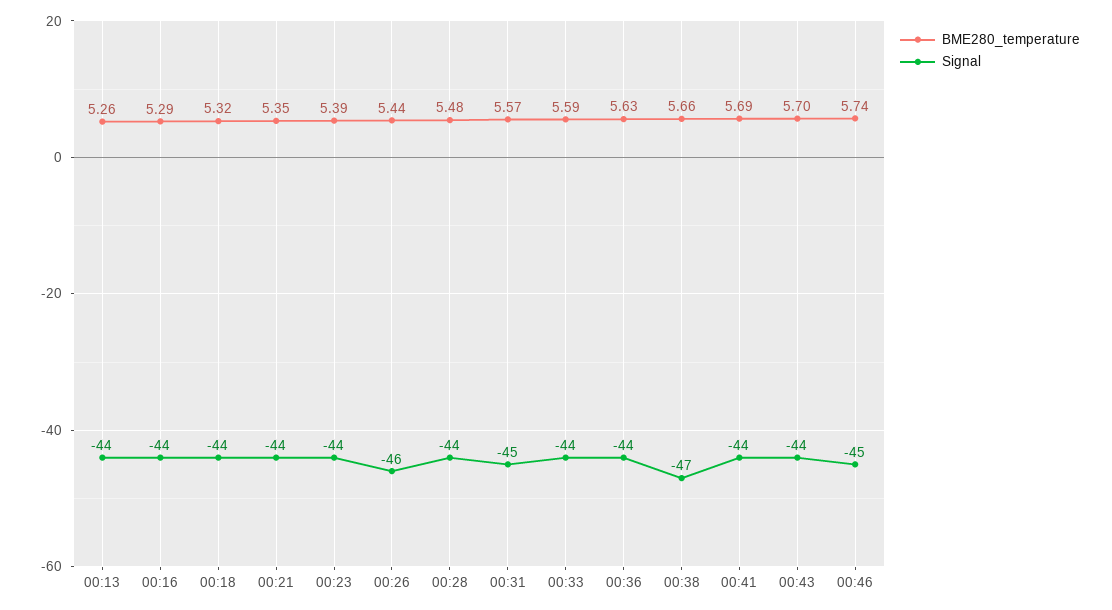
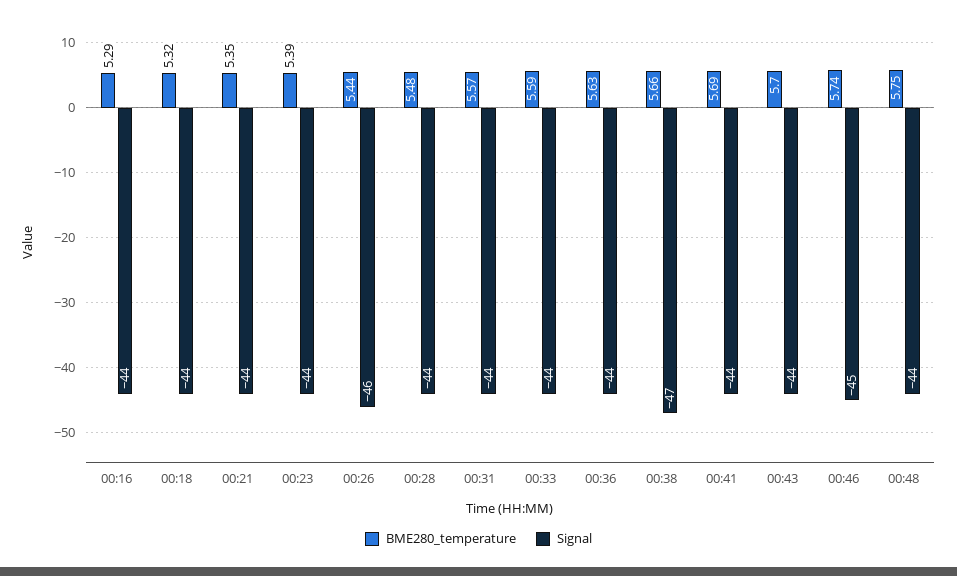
BME280_temperature, 00:13: 5.26 -> none
Signal, 00:13: -44 -> none
Signal, 00:31: -45 -> -44
BME280_temperature, 00:48: none -> 5.75
Signal, 00:48: none -> -44

